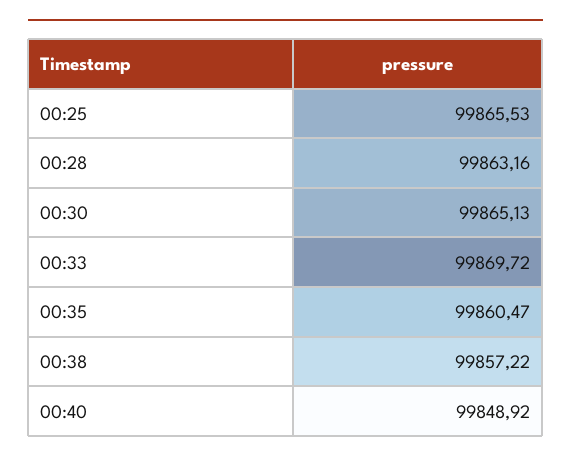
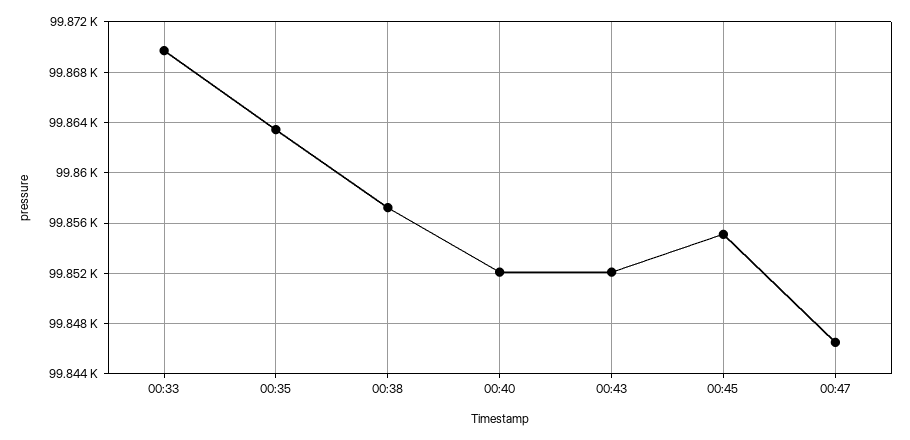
00:25: 99865.53 -> none
00:28: 99863.16 -> none
00:30: 99865.13 -> none
00:35: 99860.47 -> 99863.5
00:40: 99848.92 -> 99852
00:43: none -> 99852
00:45: none -> 99855
00:47: none -> 99846.5

